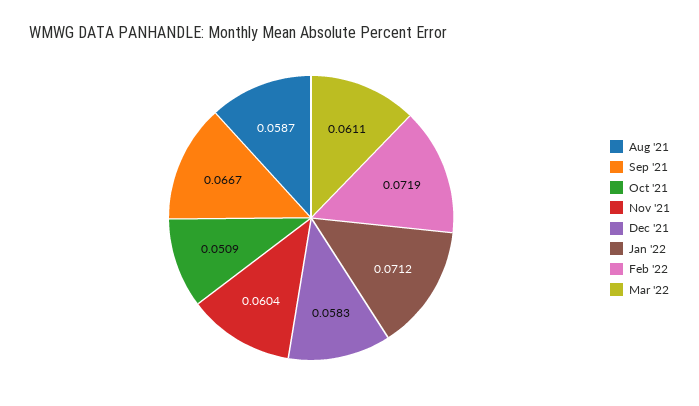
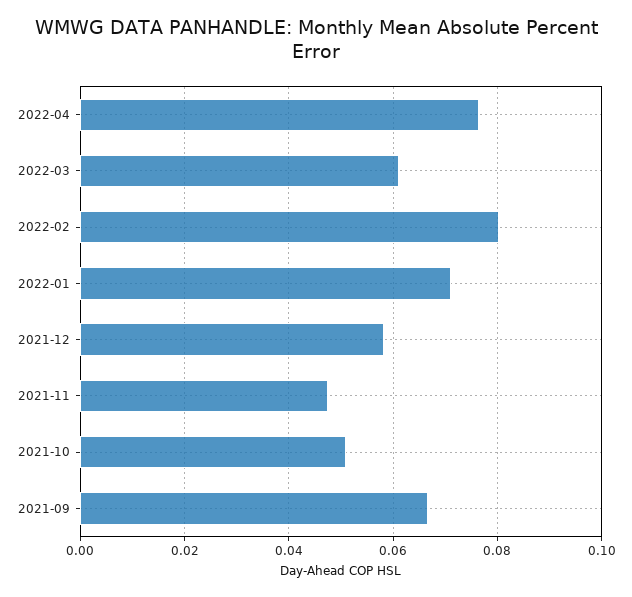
Aug '21: 0.0587 -> none
Nov '21: 0.0604 -> 0.048
Feb '22: 0.0719 -> 0.08
2022-04: none -> 0.076

